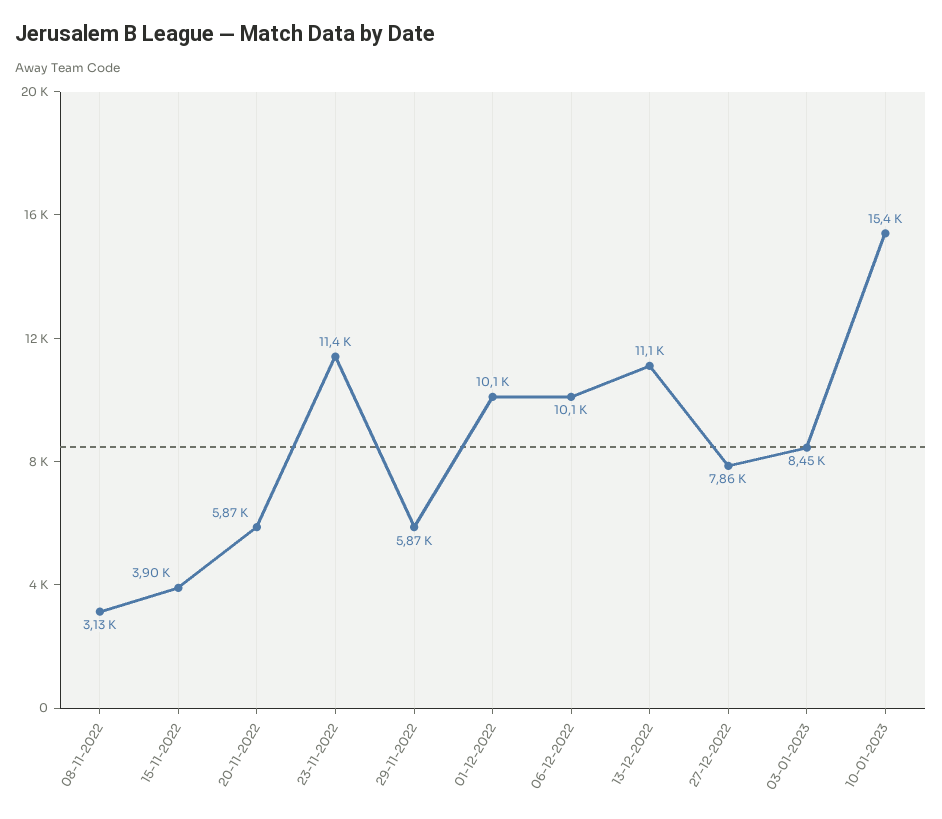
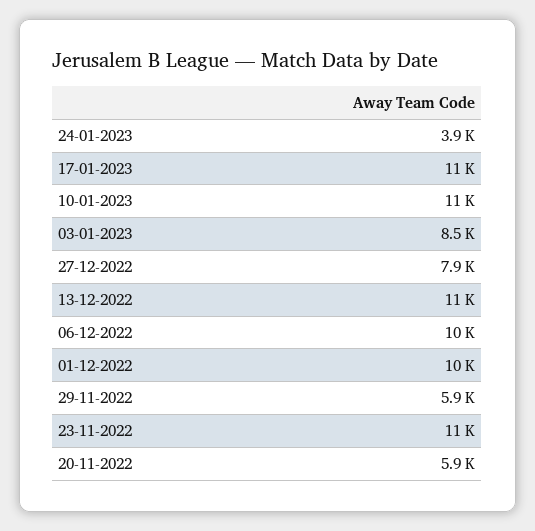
08-11-2022: 3130 -> none
15-11-2022: 3900 -> none
10-01-2023: 15400 -> 11000
24-01-2023: none -> 3900
17-01-2023: none -> 11000

